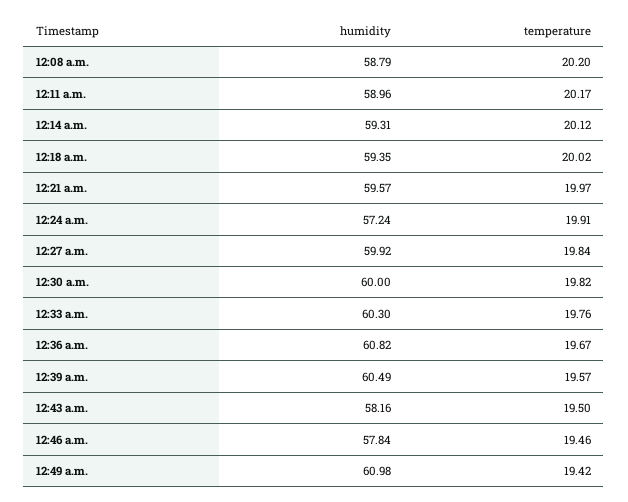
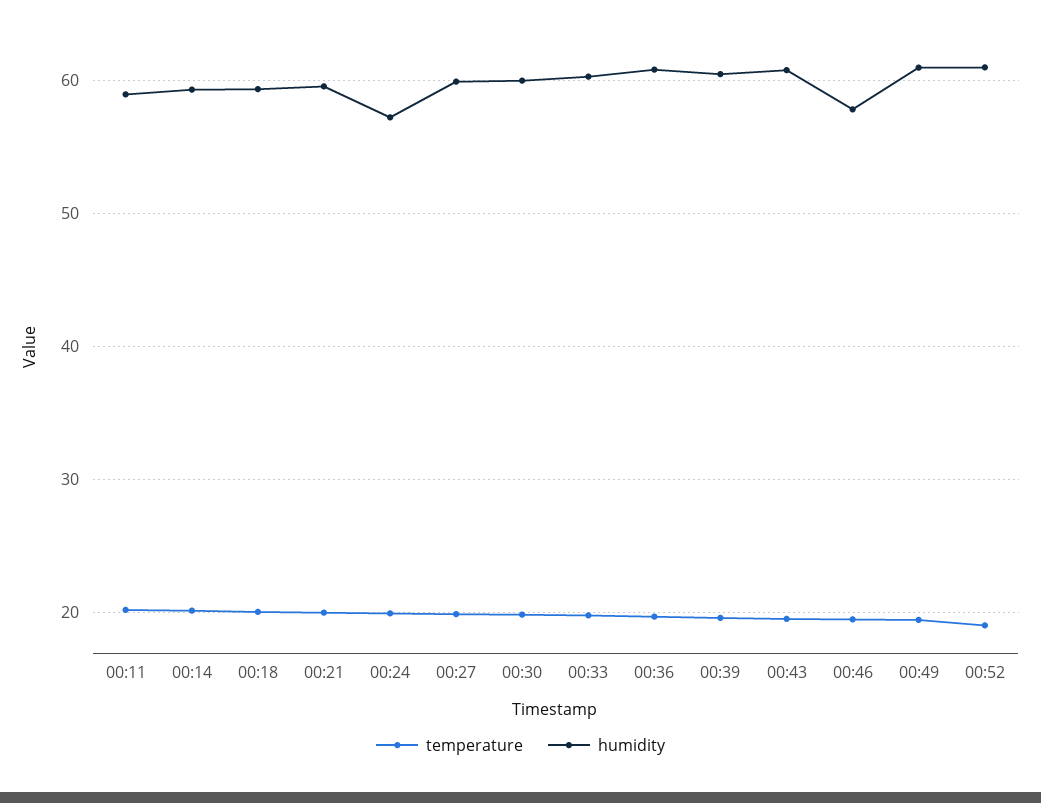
humidity, 12:08 a.m.: 58.79 -> none
temperature, 12:08 a.m.: 20.2 -> none
humidity, 12:43 a.m.: 58.16 -> 61
temperature, 00:52: none -> 19
humidity, 00:52: none -> 61

